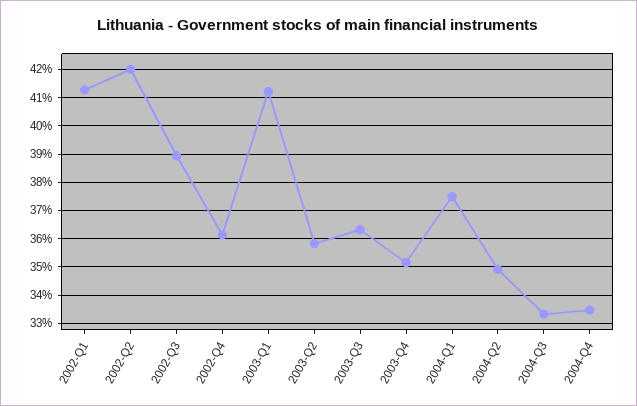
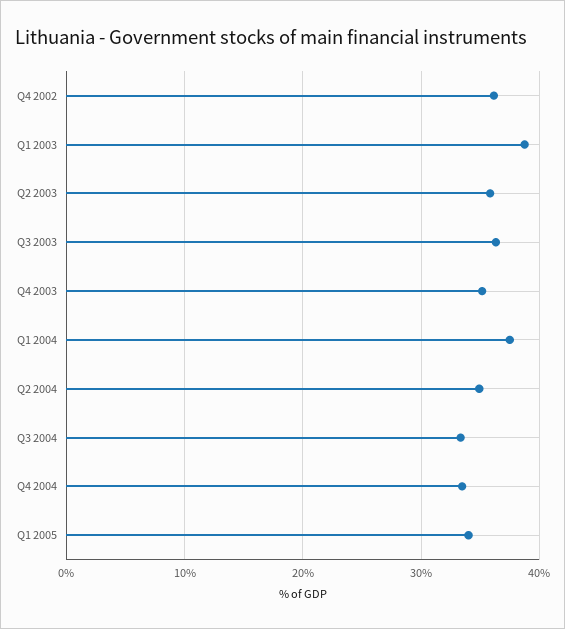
2002-Q1: 41.25 -> none
2002-Q2: 42 -> none
2002-Q3: 39 -> none
2003-Q1: 41.25 -> 39
Q1 2005: none -> 34

